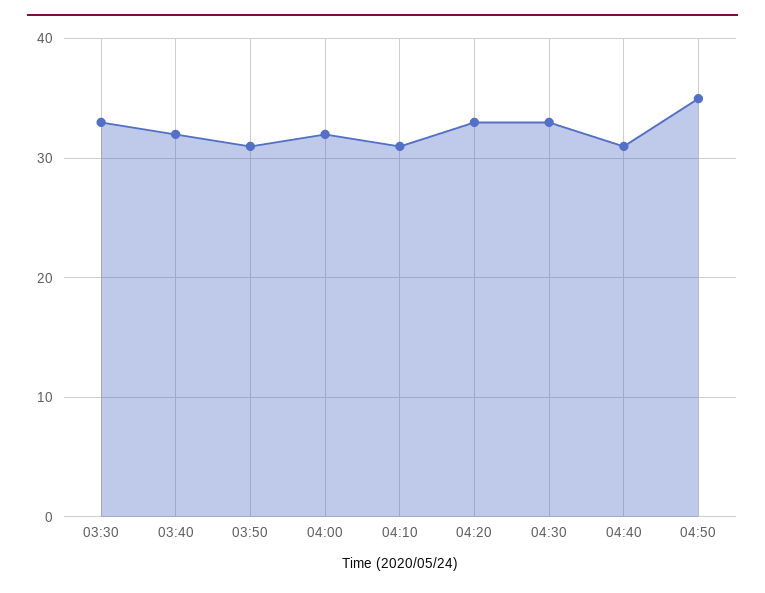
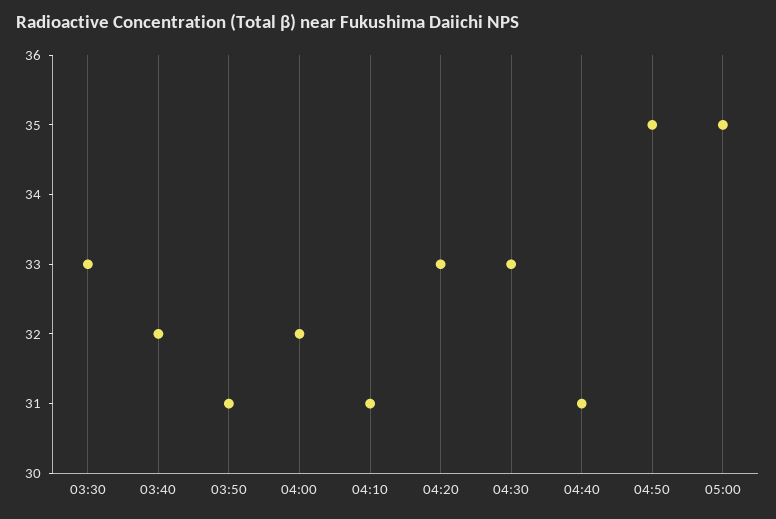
05:00: none -> 35

